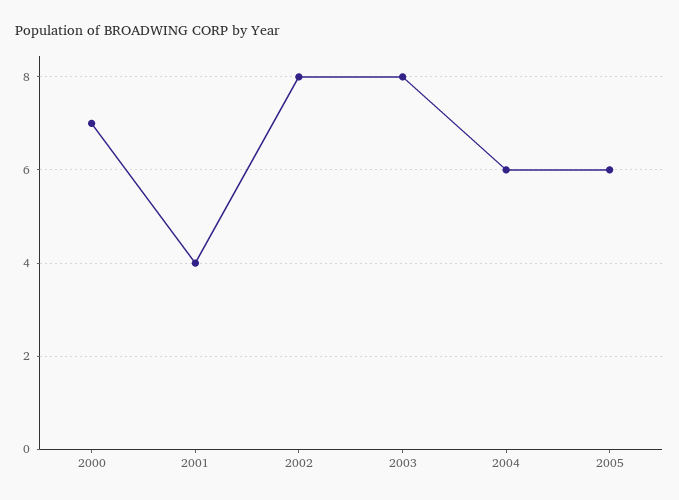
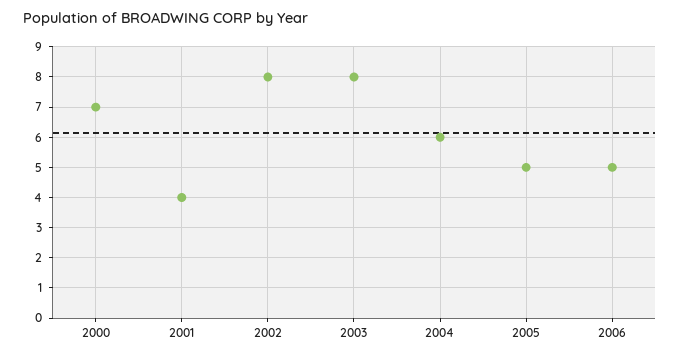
2005: 6 -> 5
2006: none -> 5

